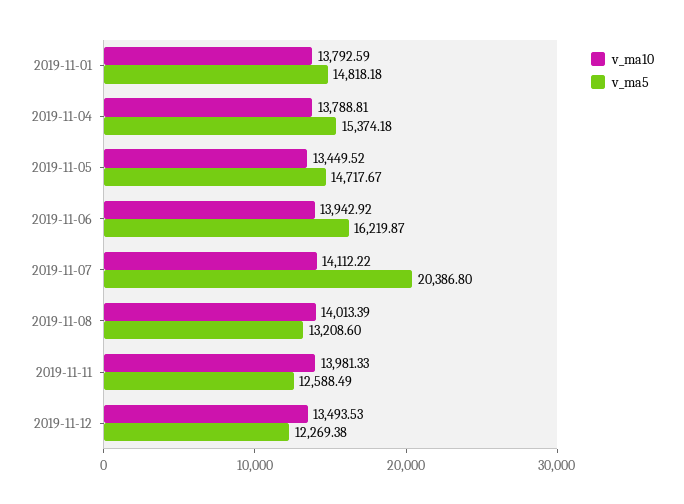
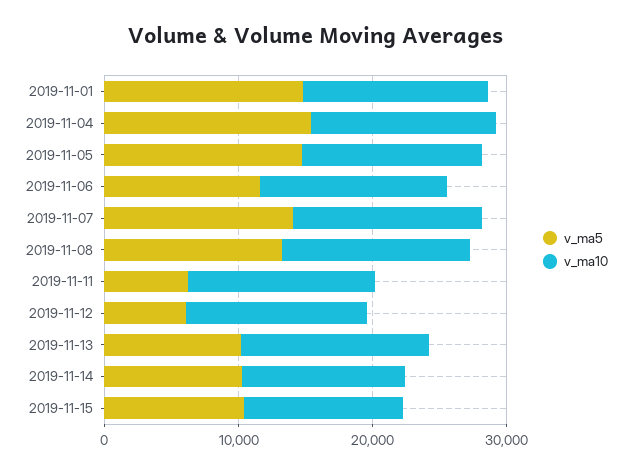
v_ma5, 2019-11-06: 16219.87 -> 12000
v_ma5, 2019-11-07: 20386.8 -> 14000
v_ma5, 2019-11-11: 12588.49 -> 6000
v_ma5, 2019-11-12: 12269.38 -> 6000
v_ma5, 2019-11-13: none -> 10000
v_ma10, 2019-11-13: none -> 14000
v_ma5, 2019-11-14: none -> 10000
v_ma10, 2019-11-14: none -> 12000
v_ma5, 2019-11-15: none -> 10000
v_ma10, 2019-11-15: none -> 12000

